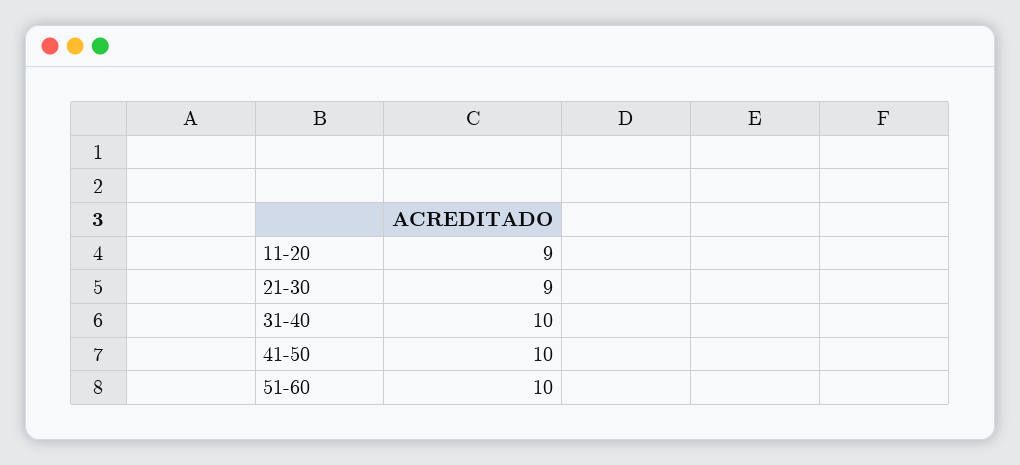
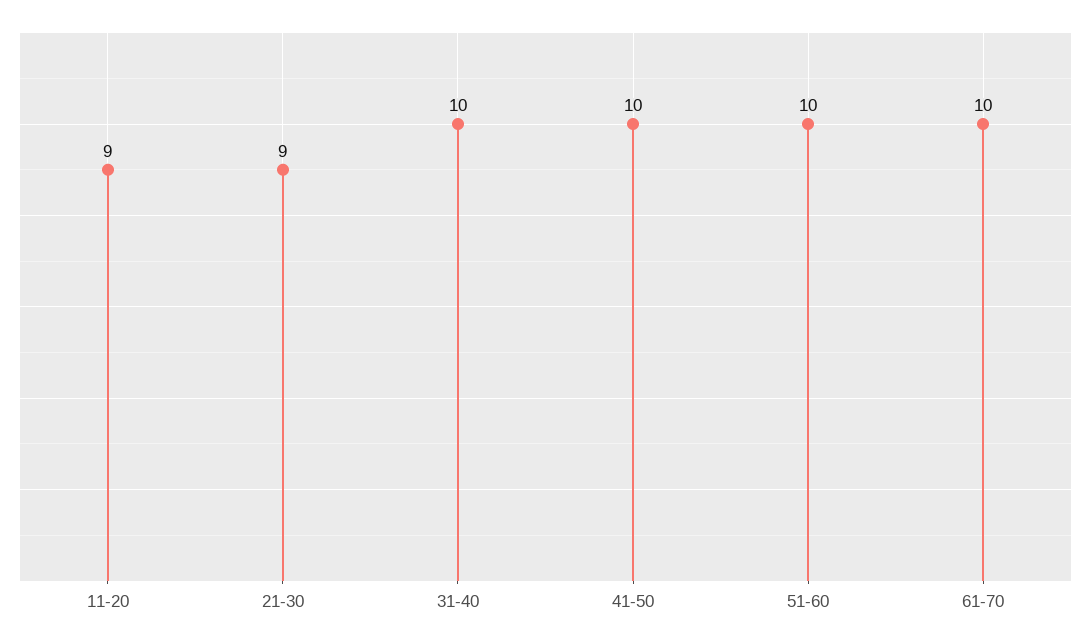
61-70: none -> 10

